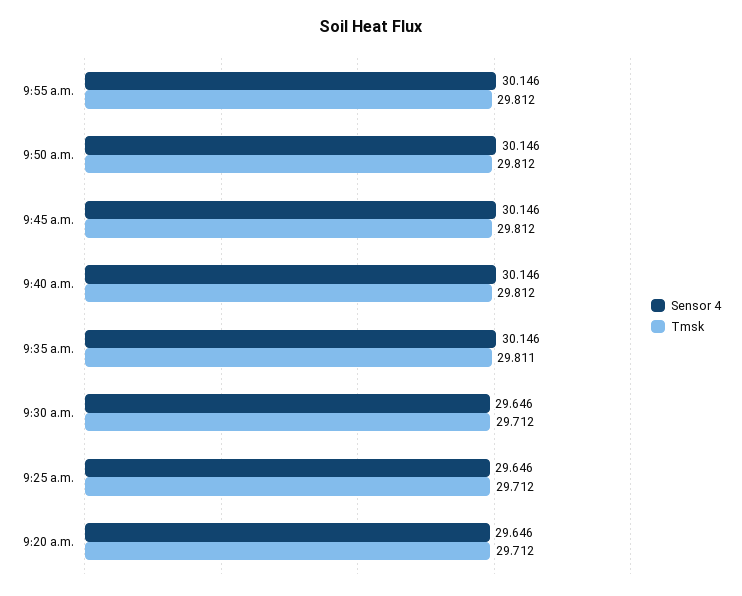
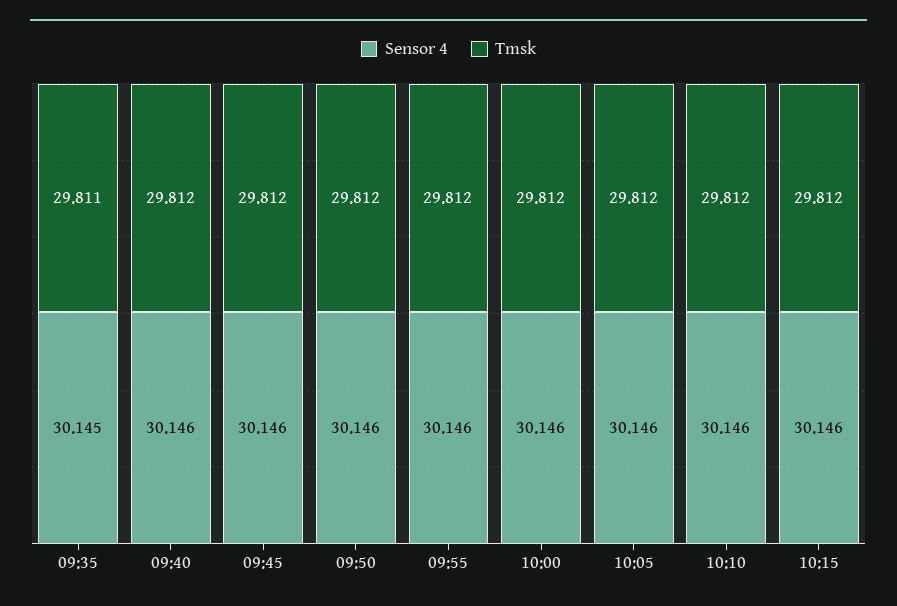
Sensor 4, 9:35 a.m.: 30.146 -> 30.145
Sensor 4, 9:30 a.m.: 29.646 -> none
Tmsk, 9:30 a.m.: 29.712 -> none
Sensor 4, 9:25 a.m.: 29.646 -> none
Tmsk, 9:25 a.m.: 29.712 -> none
Sensor 4, 9:20 a.m.: 29.646 -> none
Tmsk, 9:20 a.m.: 29.712 -> none
Sensor 4, 10:00: none -> 30.146
Tmsk, 10:00: none -> 29.812
Sensor 4, 10:05: none -> 30.146
Tmsk, 10:05: none -> 29.812
Sensor 4, 10:10: none -> 30.146
Tmsk, 10:10: none -> 29.812
Sensor 4, 10:15: none -> 30.146
Tmsk, 10:15: none -> 29.812

